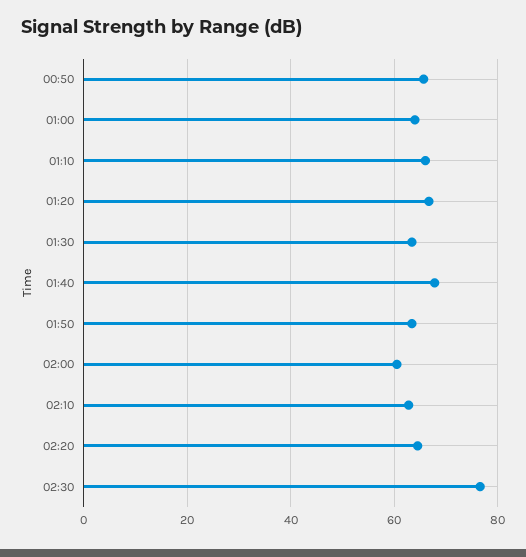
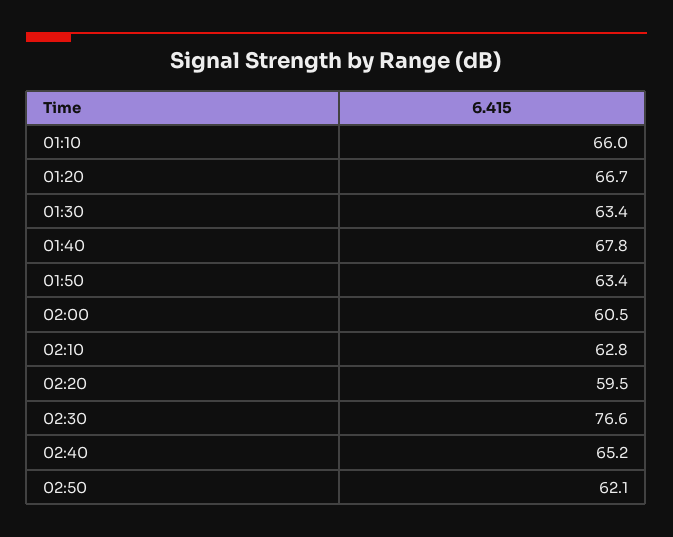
00:50: 66 -> none
01:00: 64 -> none
02:20: 64 -> 59.5
02:40: none -> 65.2
02:50: none -> 62.1

